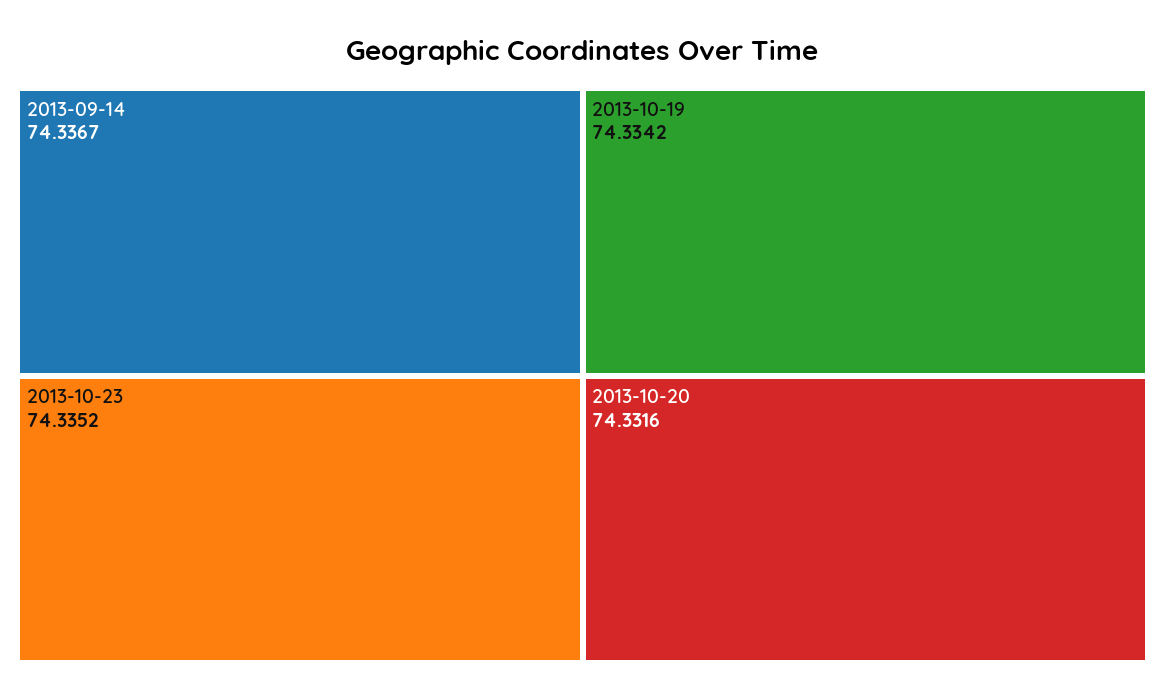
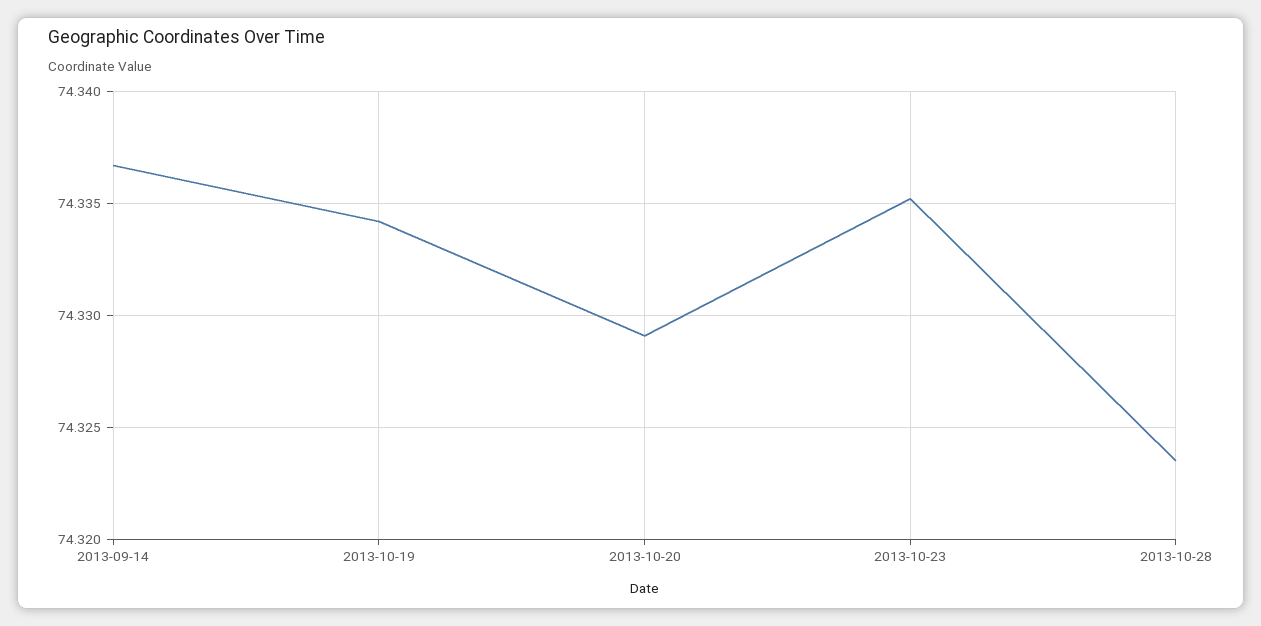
2013-10-20: 74.3316 -> 74.329
2013-10-28: none -> 74.3235

